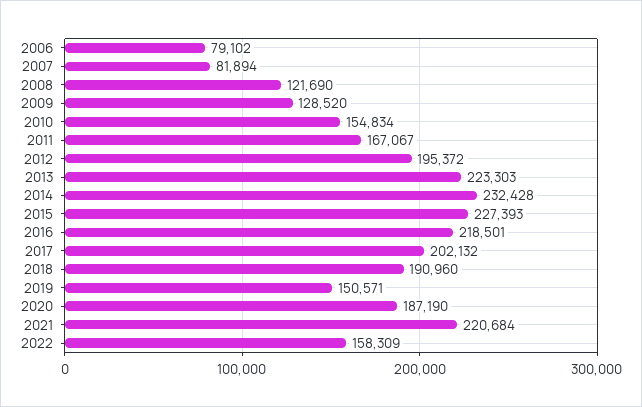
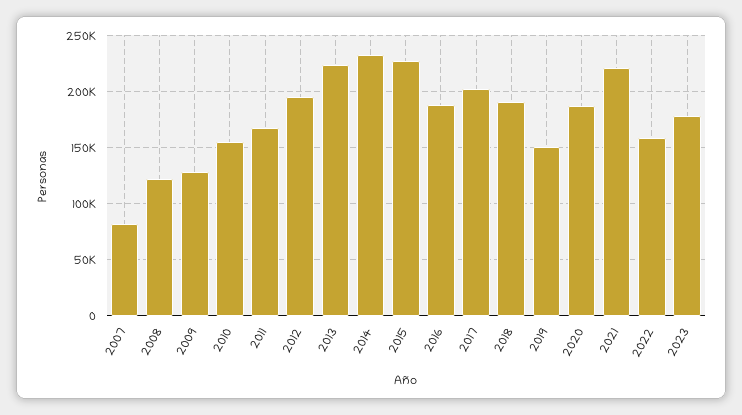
2006: 79102 -> none
2016: 218501 -> 190000
2023: none -> 180000

